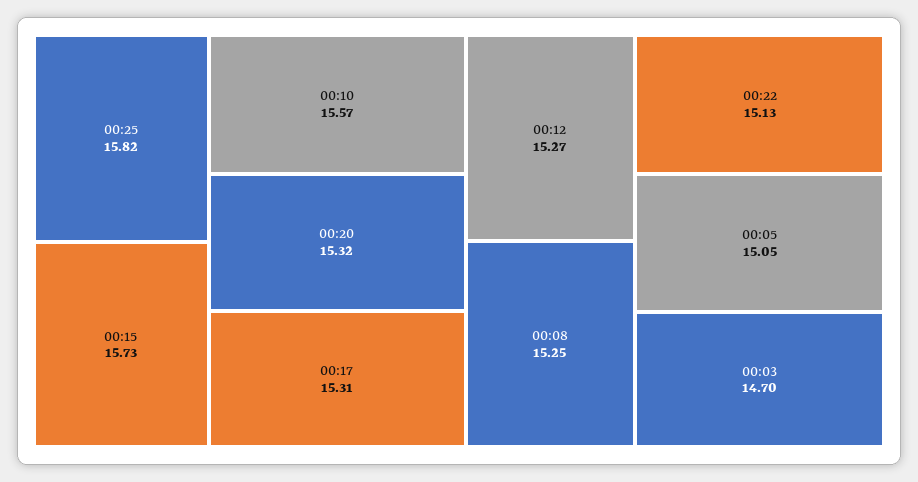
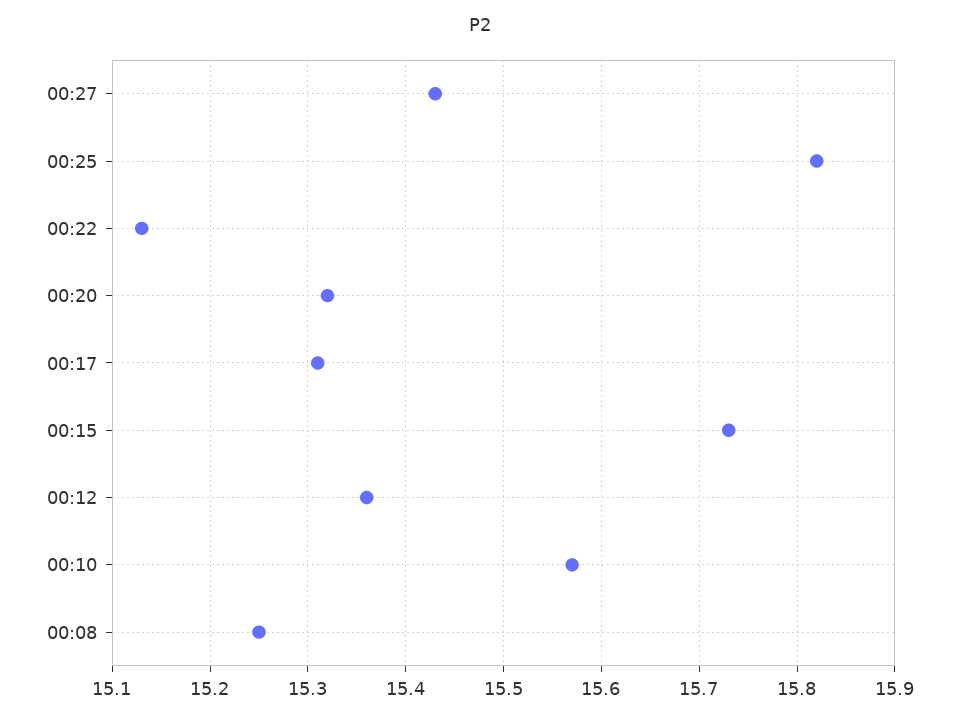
00:12: 15.27 -> 15.36
00:05: 15.05 -> none
00:03: 14.7 -> none
00:27: none -> 15.43

